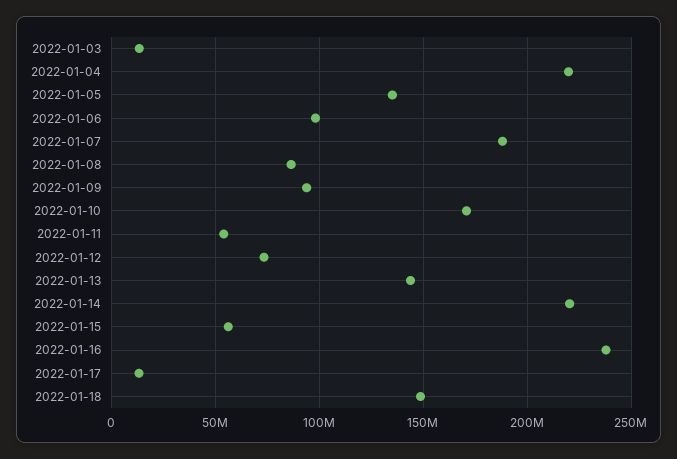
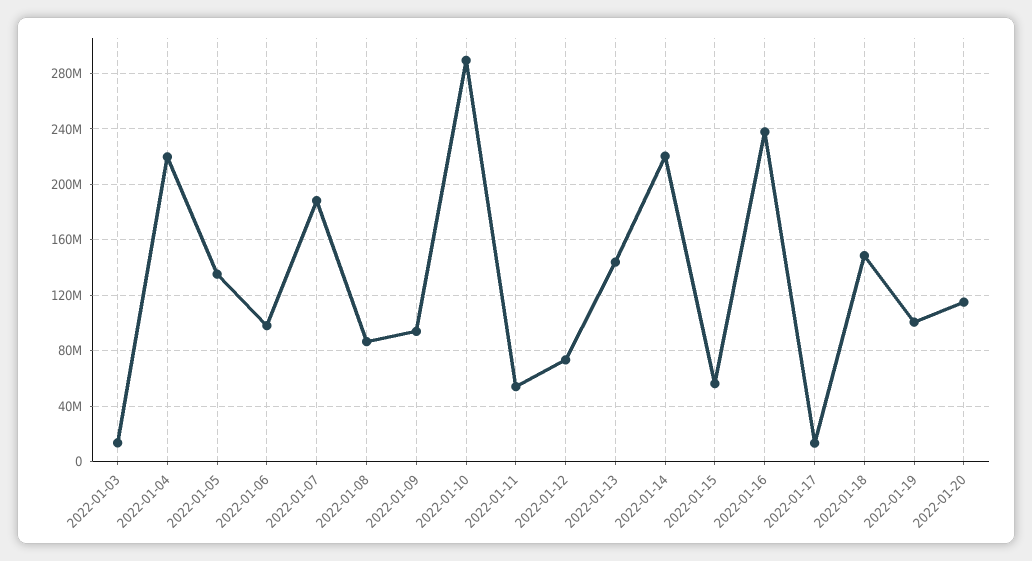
2022-01-10: 170000000 -> 290000000
2022-01-19: none -> 100000000
2022-01-20: none -> 115000000

